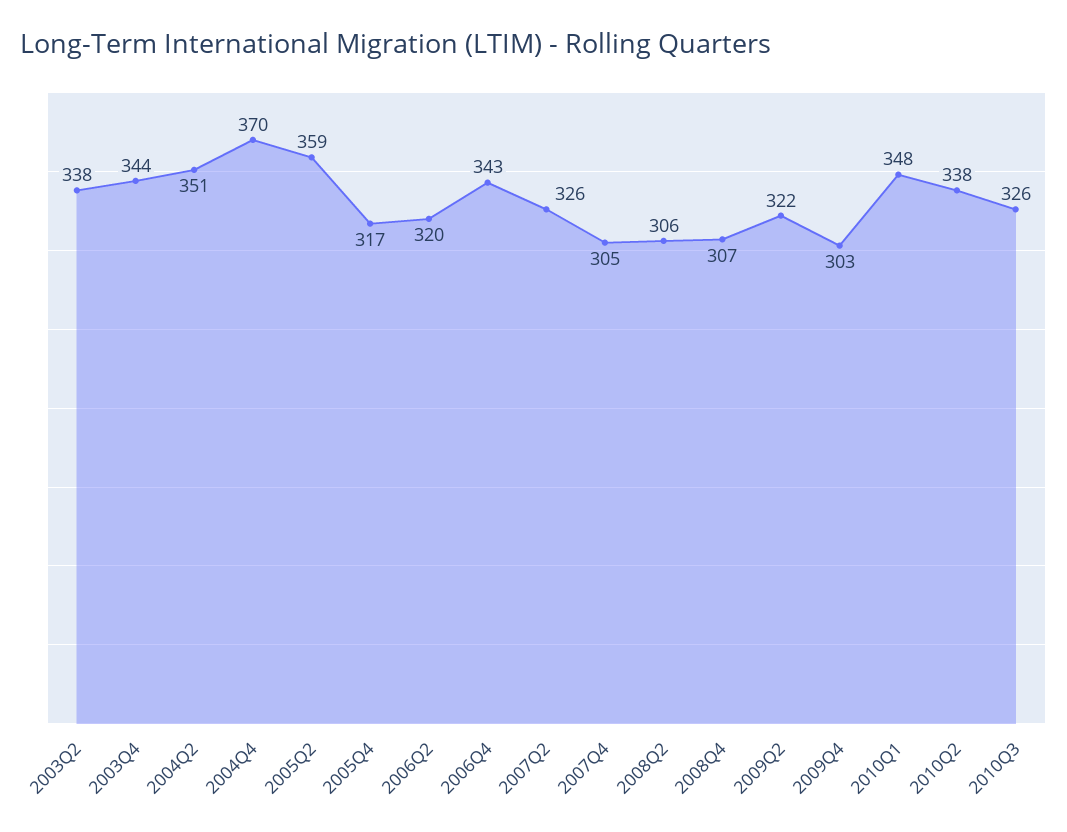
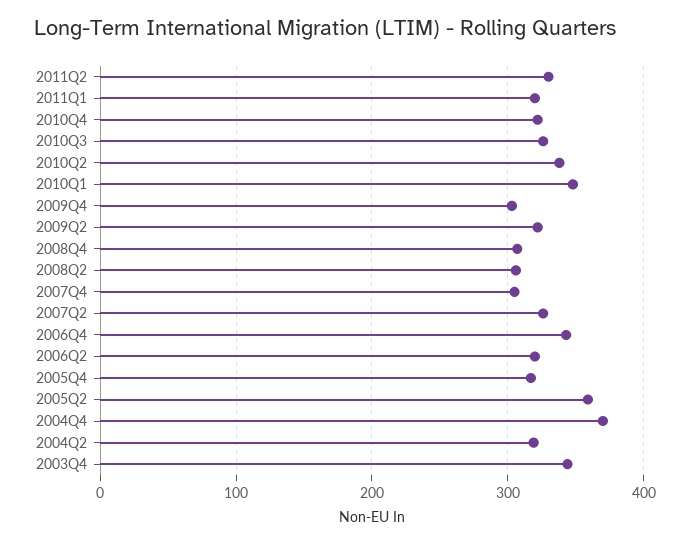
2003Q2: 338 -> none
2004Q2: 351 -> 320
2011Q2: none -> 330
2011Q1: none -> 320
2010Q4: none -> 320

